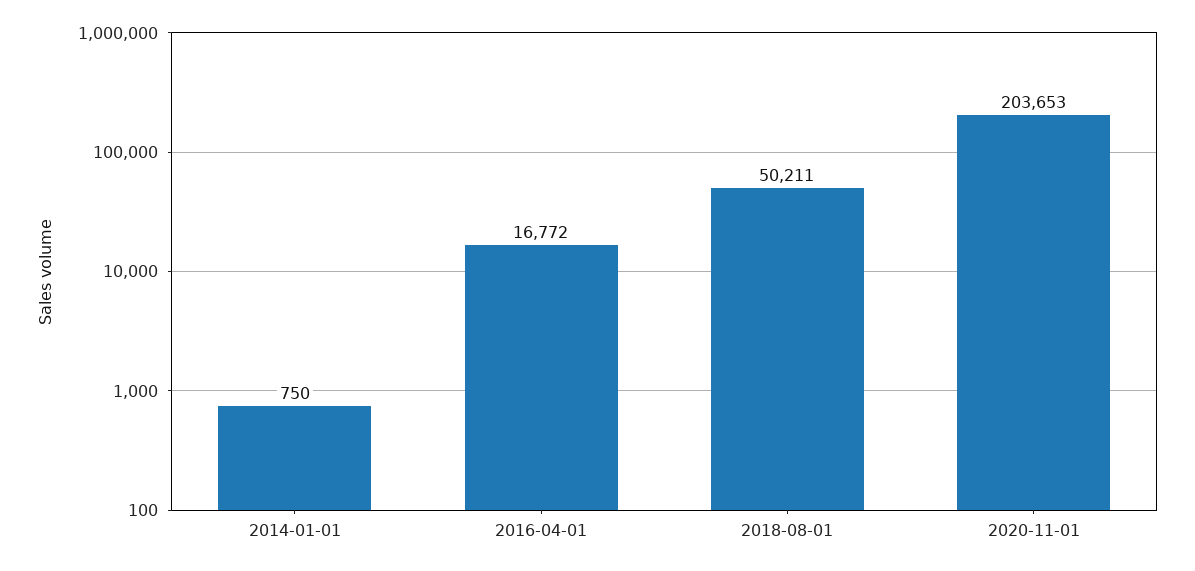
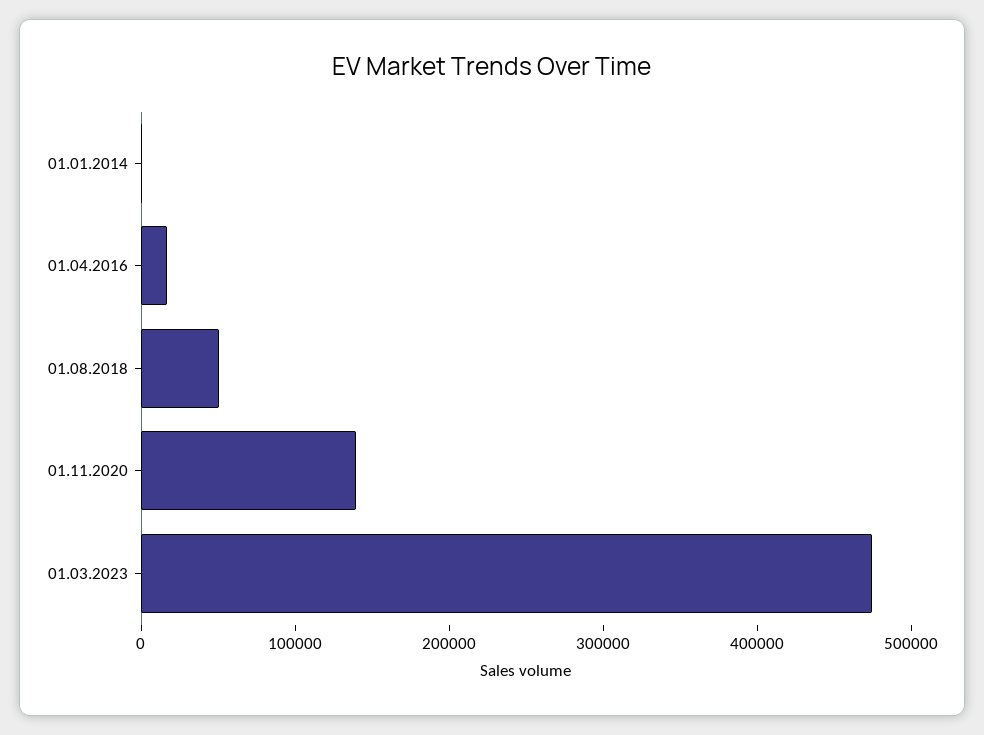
2020-11-01: 203653 -> 140000
01.03.2023: none -> 480000

